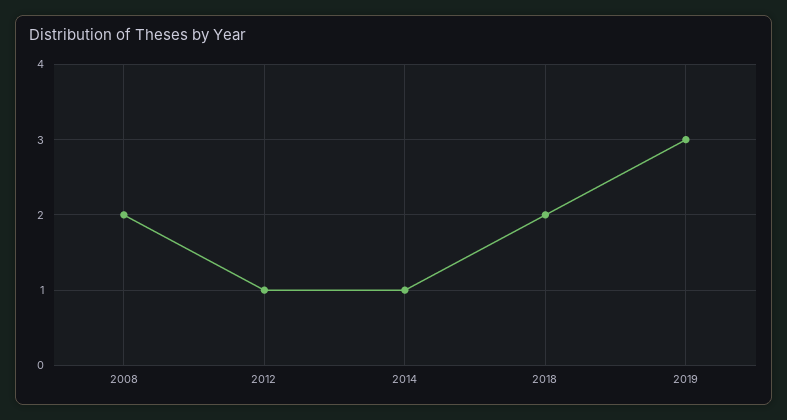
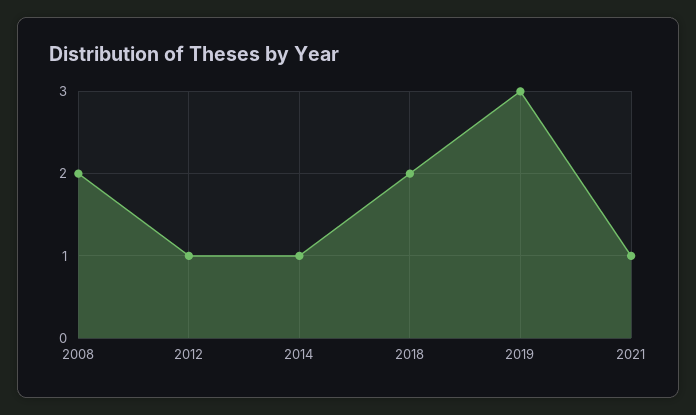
2021: none -> 1

